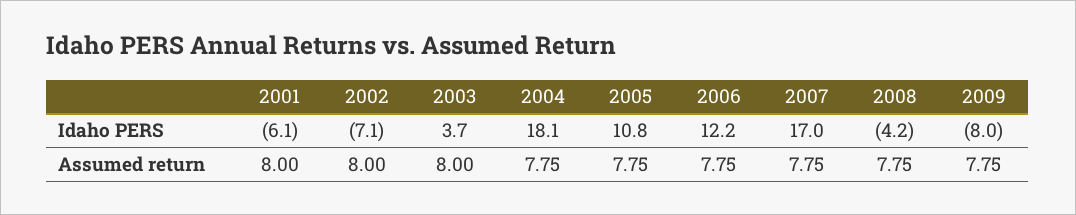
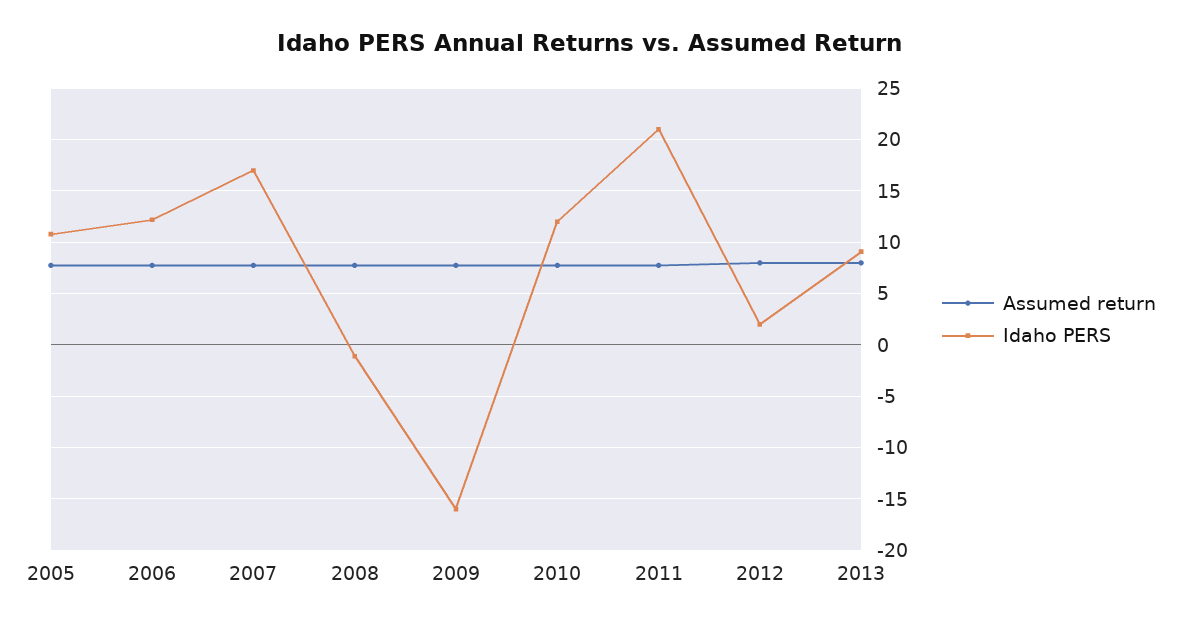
Idaho PERS, 2001: -6.1 -> none
Idaho PERS, 2002: -7.1 -> none
Idaho PERS, 2003: 3.7 -> none
Idaho PERS, 2004: 18.1 -> none
Idaho PERS, 2008: -4.2 -> -1
Idaho PERS, 2009: -8 -> -16
Assumed return, 2001: 8 -> none
Assumed return, 2002: 8 -> none
Assumed return, 2003: 8 -> none
Assumed return, 2004: 7.75 -> none
Assumed return, 2010: none -> 8
Idaho PERS, 2010: none -> 12
Assumed return, 2011: none -> 8
Idaho PERS, 2011: none -> 21
Assumed return, 2012: none -> 8
Idaho PERS, 2012: none -> 2
Assumed return, 2013: none -> 8
Idaho PERS, 2013: none -> 9

